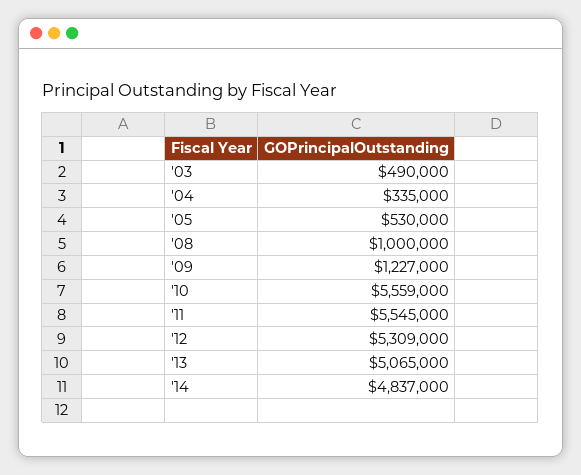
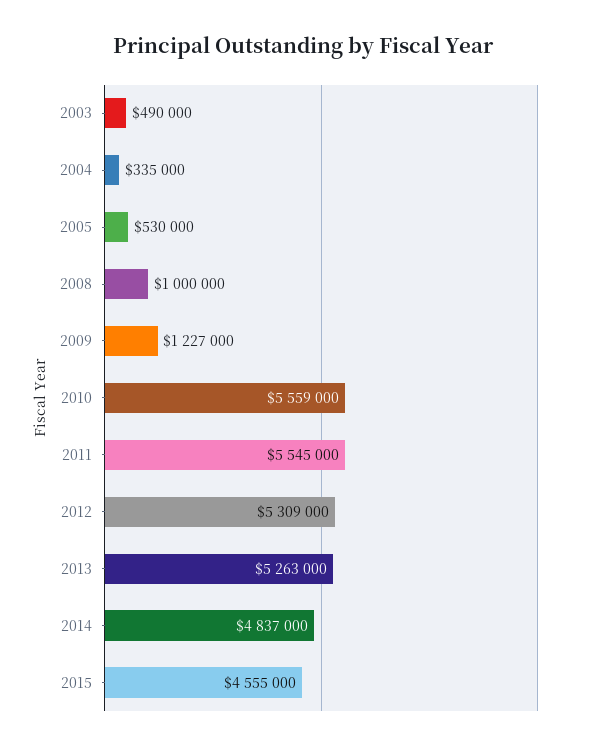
'13: 5065000 -> 5263000
2015: none -> 4555000

